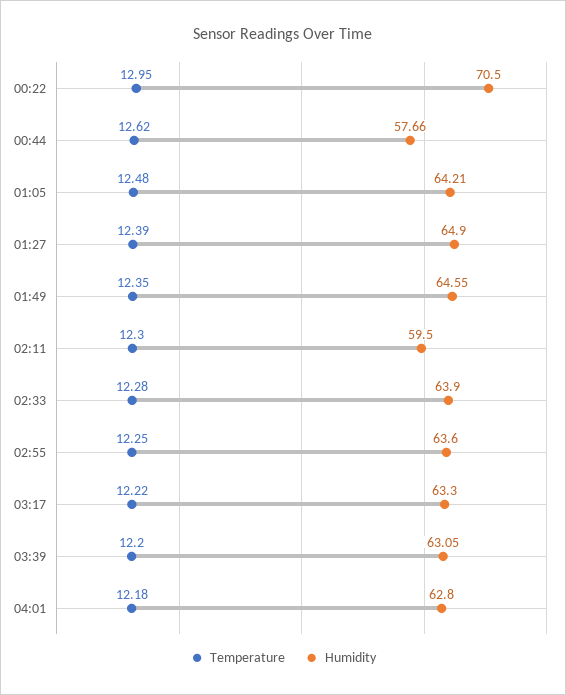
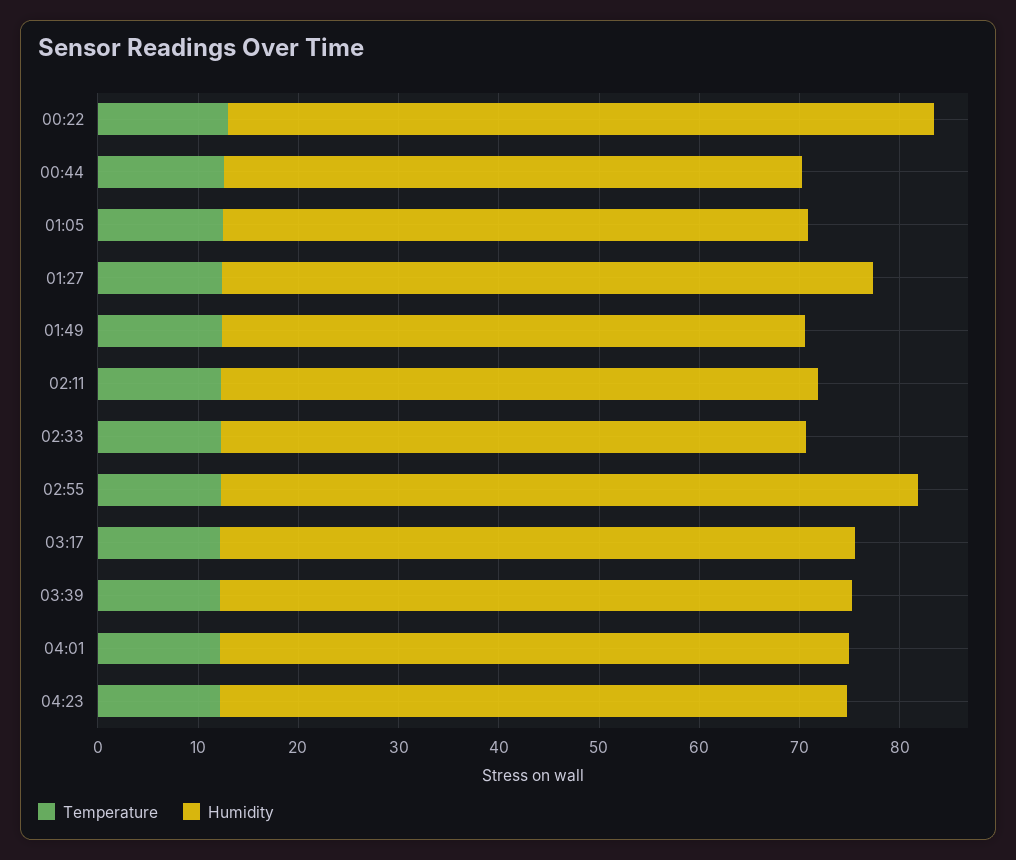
Humidity, 01:05: 64.21 -> 58
Humidity, 01:49: 64.55 -> 58
Humidity, 02:33: 63.9 -> 58
Humidity, 02:55: 63.6 -> 70
Temperature, 04:23: none -> 12
Humidity, 04:23: none -> 62

